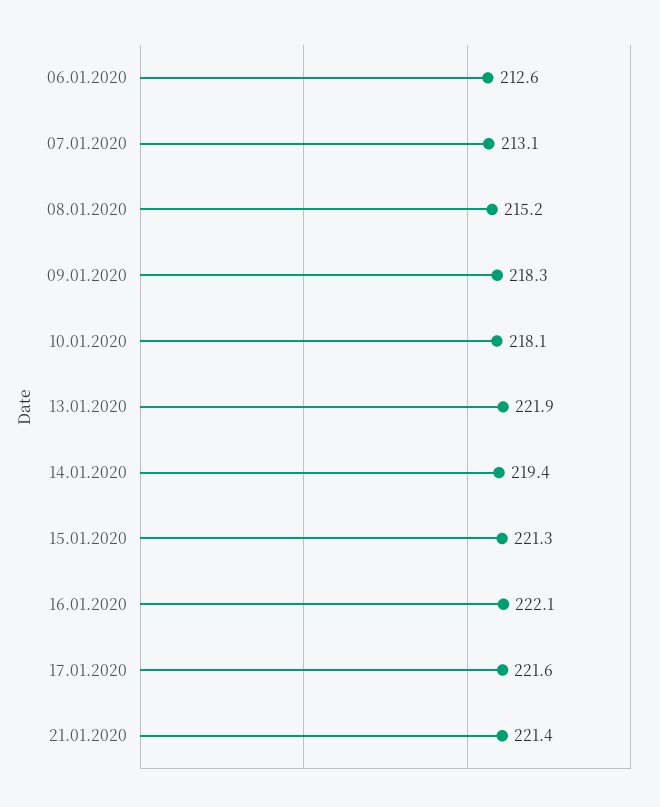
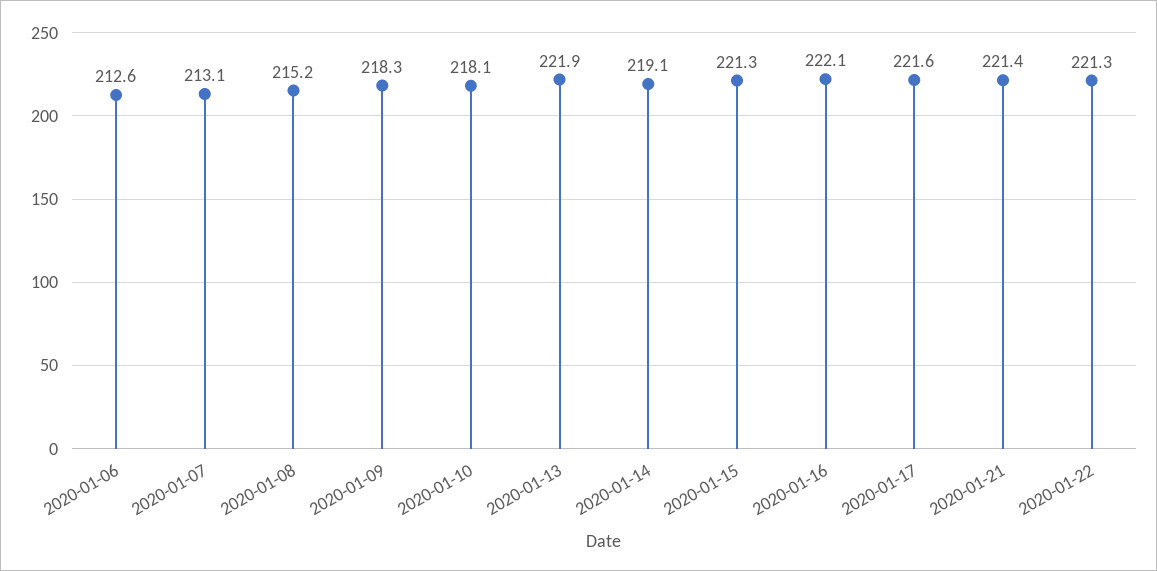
14.01.2020: 219.4 -> 219.1
2020-01-22: none -> 221.3

